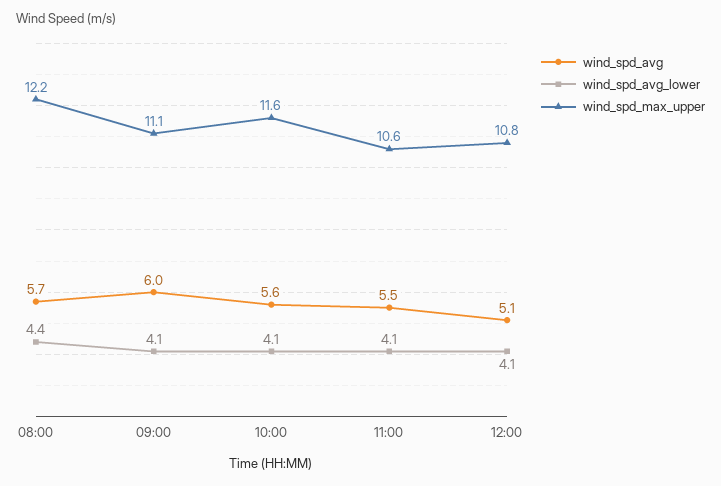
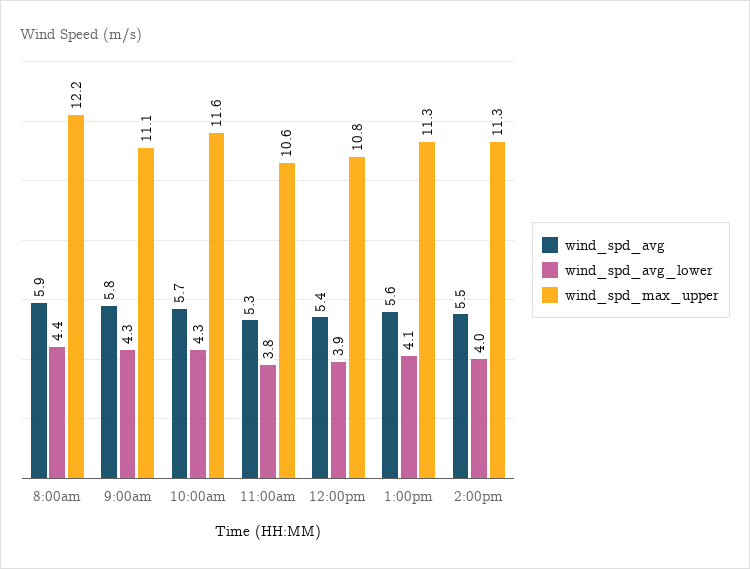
wind_spd_avg, 08:00: 5.7 -> 5.9
wind_spd_avg, 09:00: 6 -> 5.8
wind_spd_avg_lower, 09:00: 4.1 -> 4.3
wind_spd_avg, 10:00: 5.6 -> 5.7
wind_spd_avg_lower, 10:00: 4.1 -> 4.3
wind_spd_avg, 11:00: 5.5 -> 5.3
wind_spd_avg_lower, 11:00: 4.1 -> 3.8
wind_spd_avg, 12:00: 5.1 -> 5.4
wind_spd_avg_lower, 12:00: 4.1 -> 3.9
wind_spd_avg, 1:00pm: none -> 5.6
wind_spd_avg_lower, 1:00pm: none -> 4.1
wind_spd_max_upper, 1:00pm: none -> 11.3
wind_spd_avg, 2:00pm: none -> 5.5
wind_spd_avg_lower, 2:00pm: none -> 4
wind_spd_max_upper, 2:00pm: none -> 11.3

